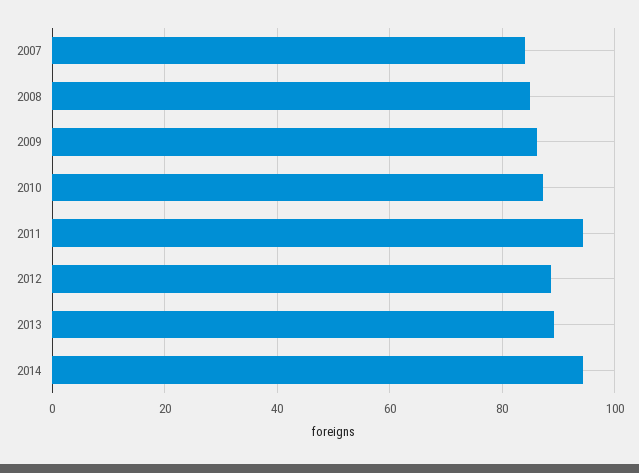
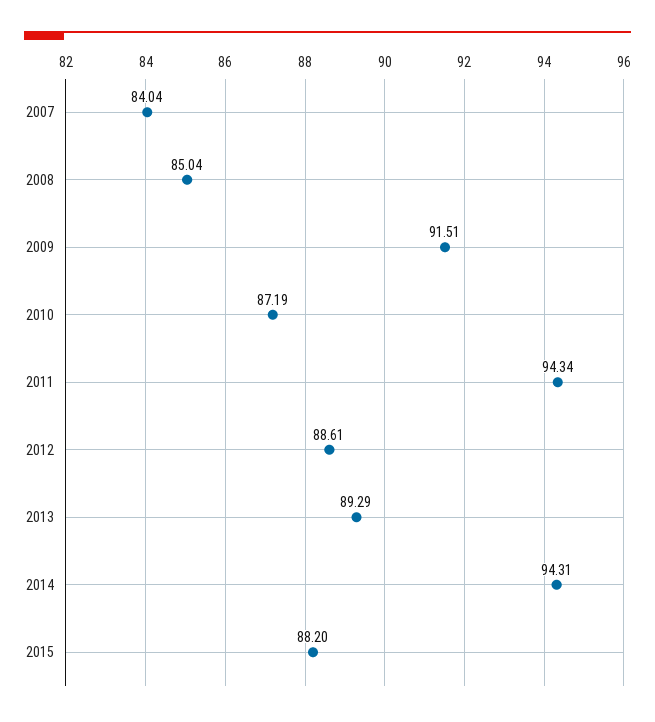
2009: 86 -> 91.51
2015: none -> 88.2

